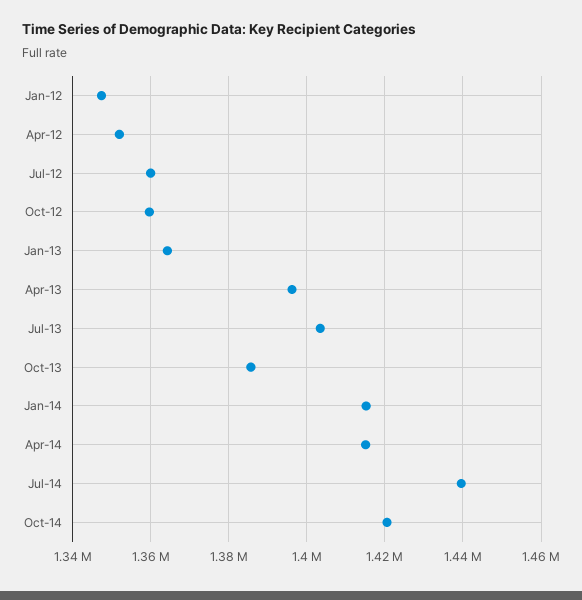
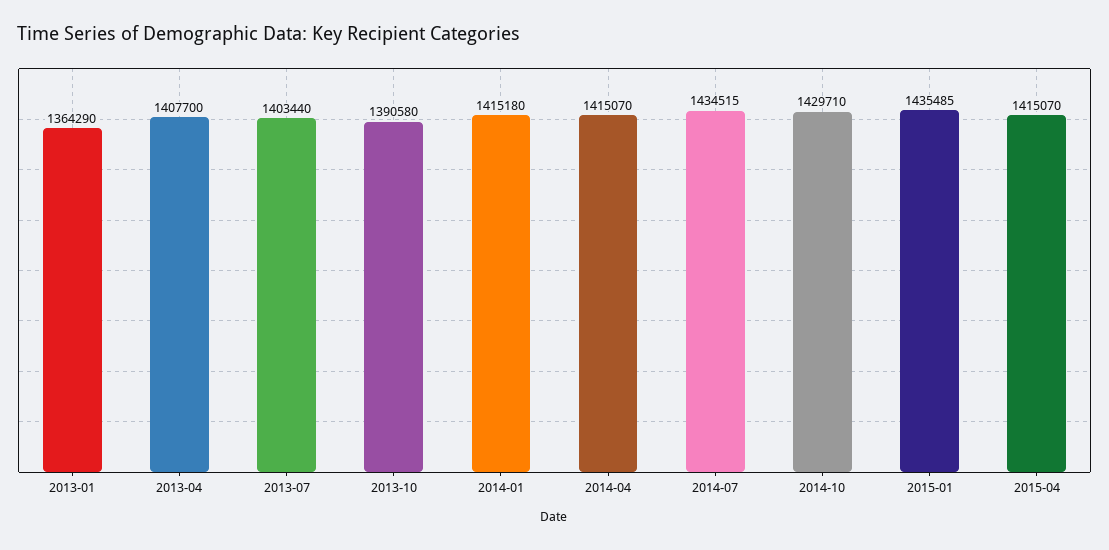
Jan-12: 1348000 -> none
Apr-12: 1352000 -> none
Jul-12: 1360000 -> none
Oct-12: 1360000 -> none
Apr-13: 1396000 -> 1407700
Oct-13: 1386000 -> 1390580
Jul-14: 1440000 -> 1434515
Oct-14: 1420000 -> 1429710
2015-01: none -> 1435485
2015-04: none -> 1415070

